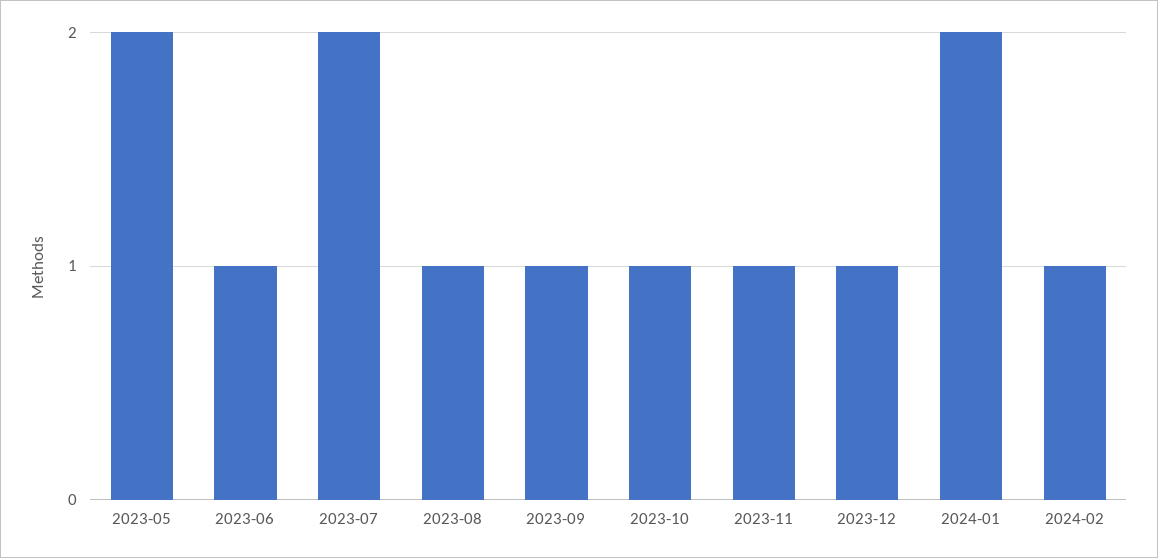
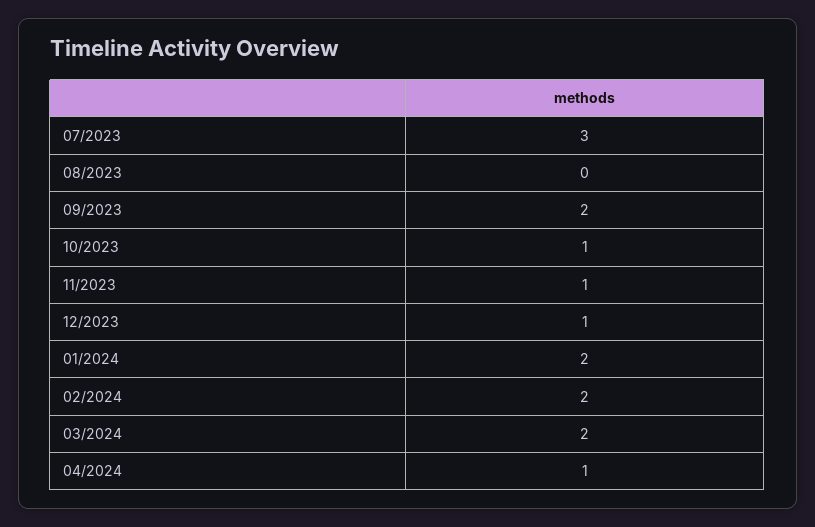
2023-05: 2 -> none
2023-06: 1 -> none
2023-07: 2 -> 3
2023-08: 1 -> 0
2023-09: 1 -> 2
2024-02: 1 -> 2
03/2024: none -> 2
04/2024: none -> 1

